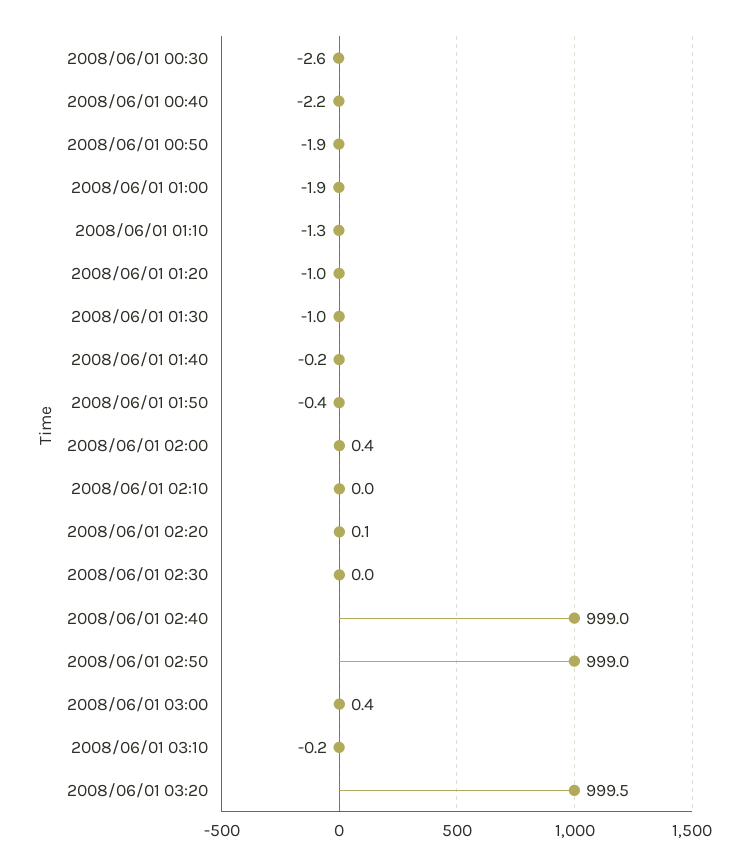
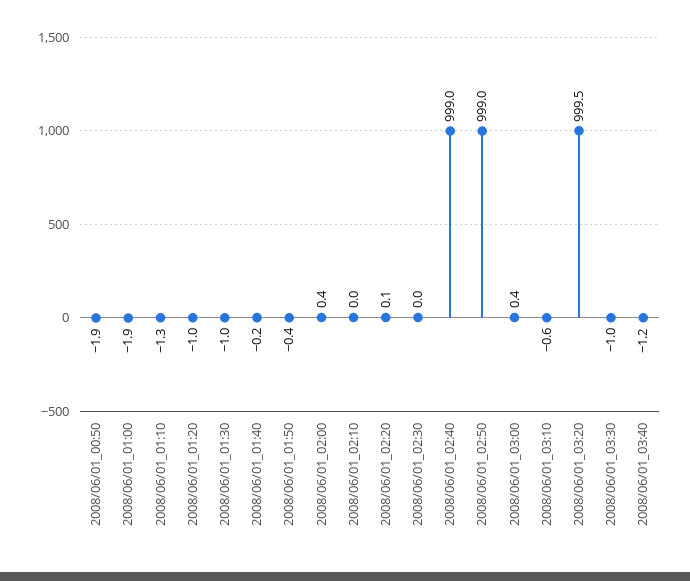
2008/06/01 00:30: -2.6 -> none
2008/06/01 00:40: -2.2 -> none
2008/06/01 03:10: -0.2 -> -0.6
2008/06/01_03:30: none -> -1
2008/06/01_03:40: none -> -1.2

